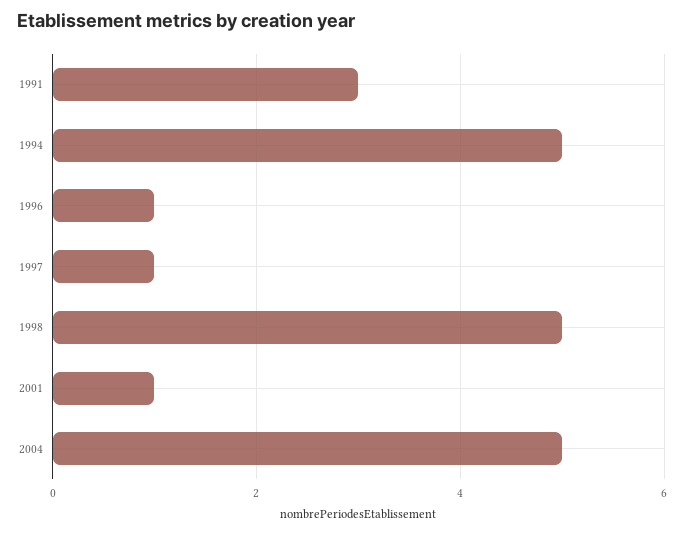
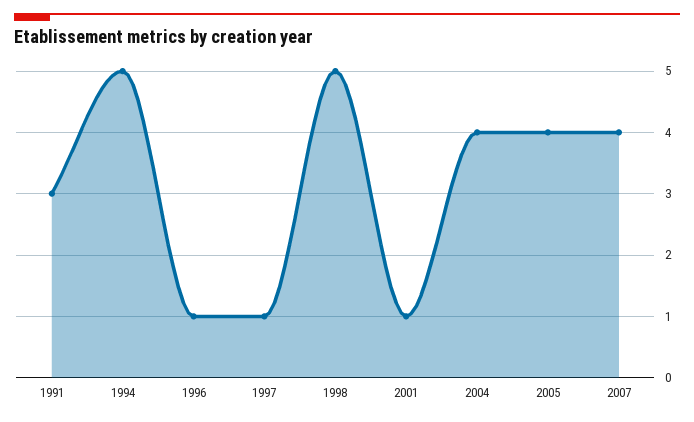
2004: 5 -> 4
2005: none -> 4
2007: none -> 4

